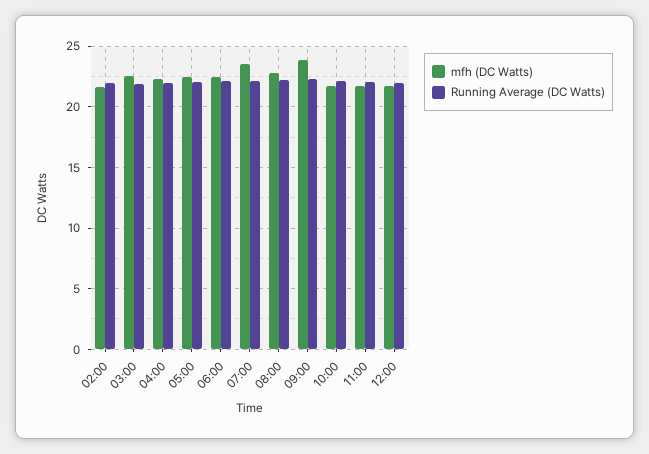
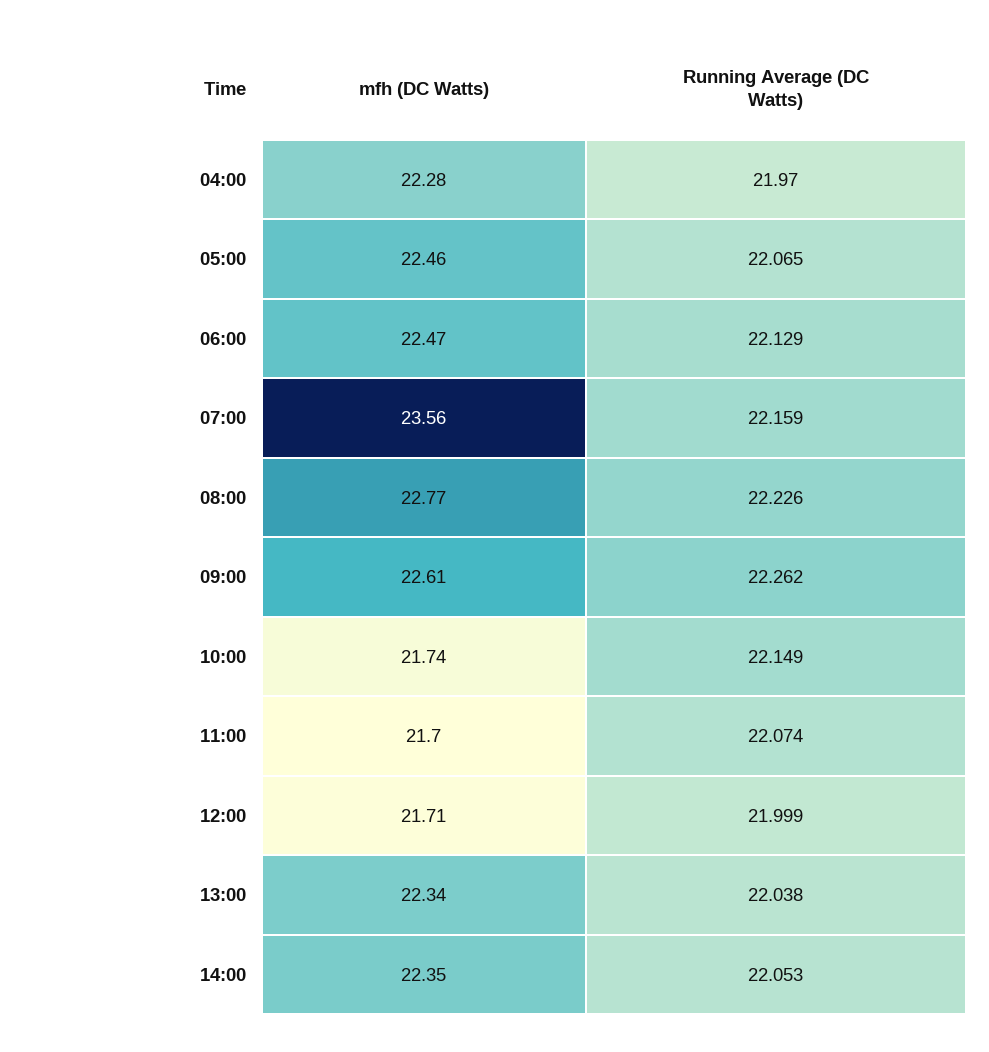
mfh (DC Watts), 02:00: 21.5 -> none
Running Average (DC Watts), 02:00: 22 -> none
mfh (DC Watts), 03:00: 22.5 -> none
Running Average (DC Watts), 03:00: 22 -> none
mfh (DC Watts), 09:00: 24 -> 22.61
mfh (DC Watts), 13:00: none -> 22.34
Running Average (DC Watts), 13:00: none -> 22.038
mfh (DC Watts), 14:00: none -> 22.35
Running Average (DC Watts), 14:00: none -> 22.053

